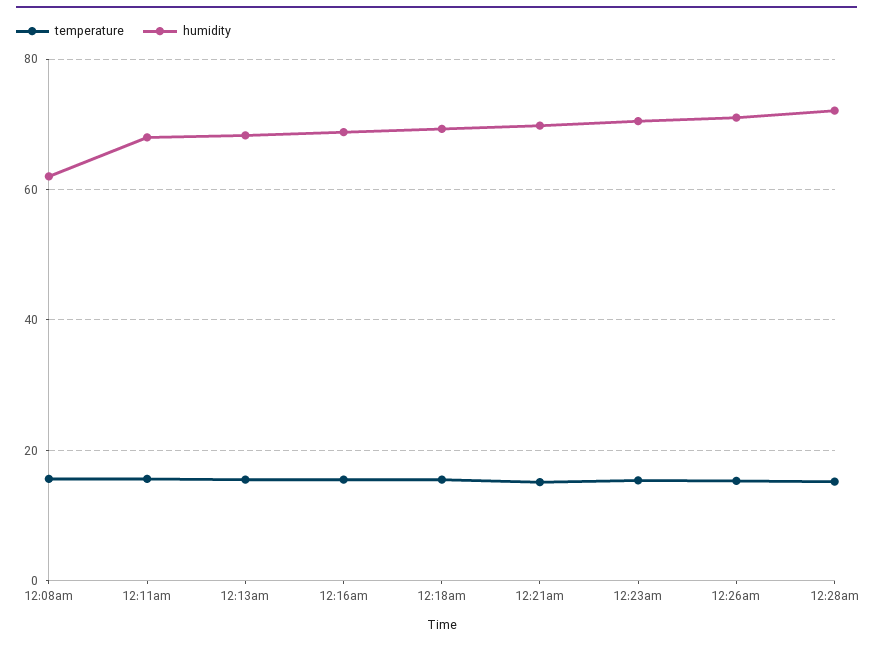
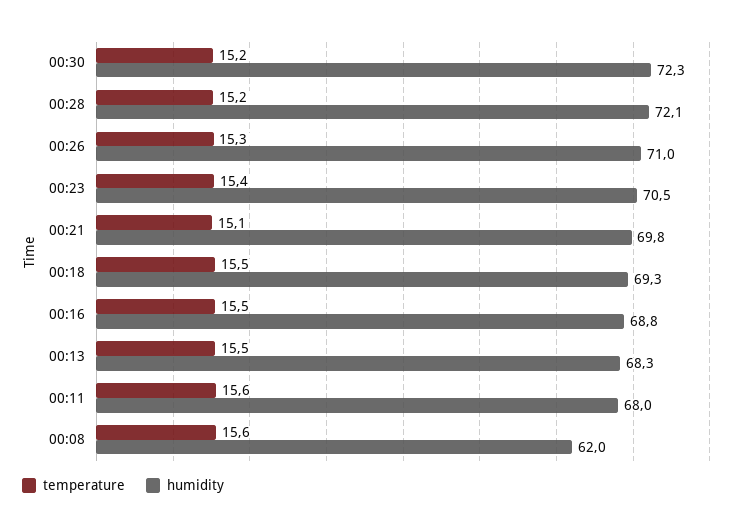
temperature, 00:30: none -> 15.2
humidity, 00:30: none -> 72.3

